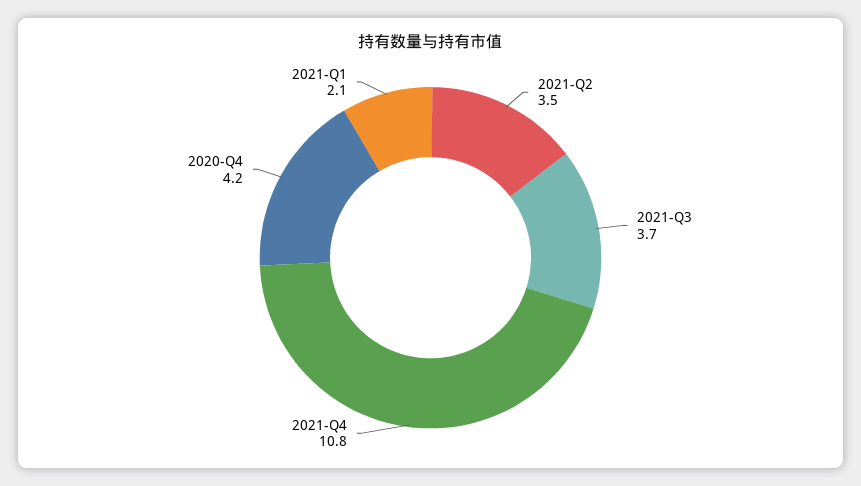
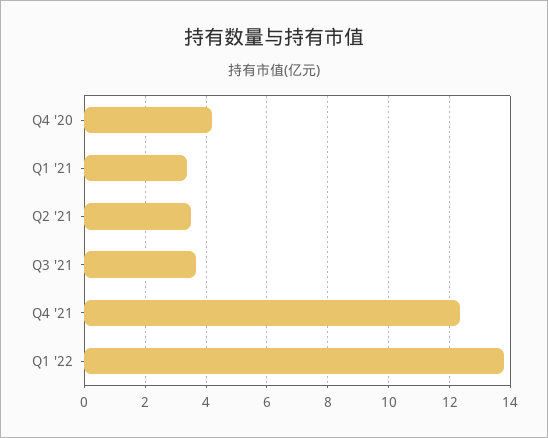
2021-Q4: 10.8 -> 12.4
2021-Q1: 2.1 -> 3.4
Q1 '22: none -> 13.8

